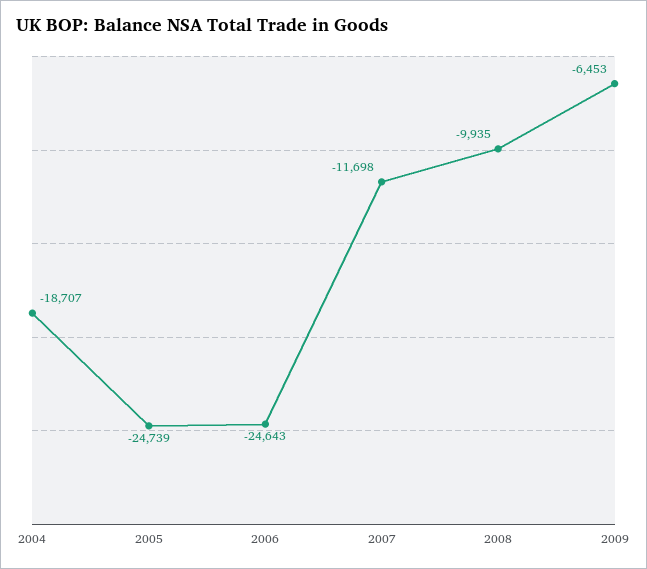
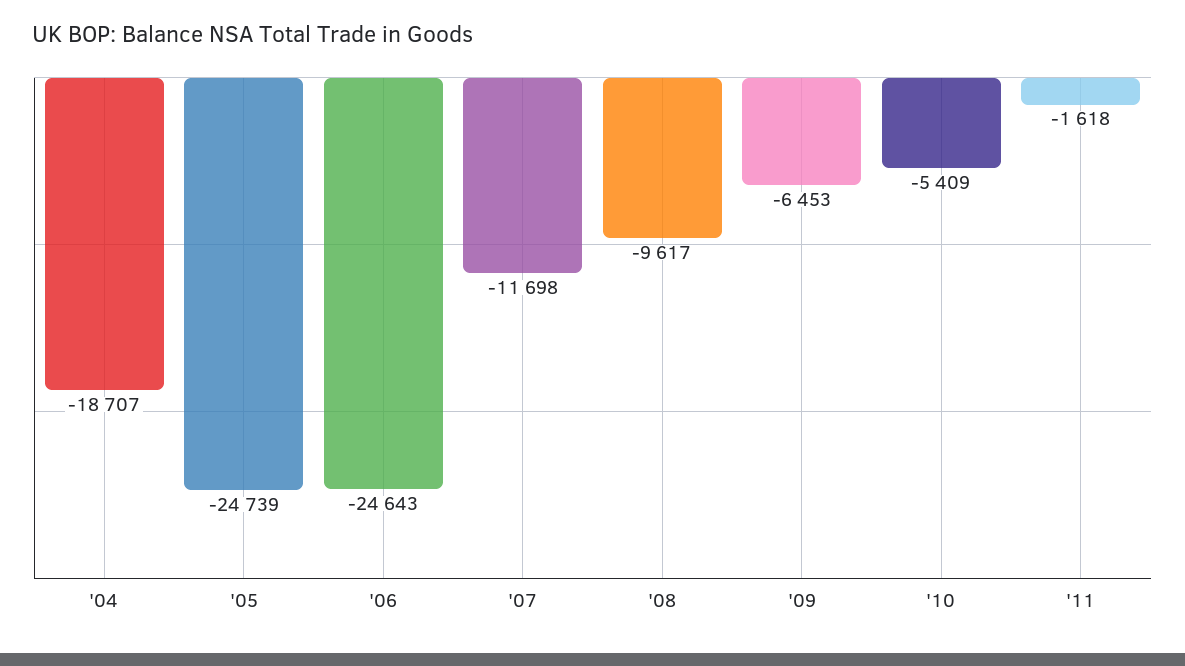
2008: -9935 -> -9617
'10: none -> -5409
'11: none -> -1618

